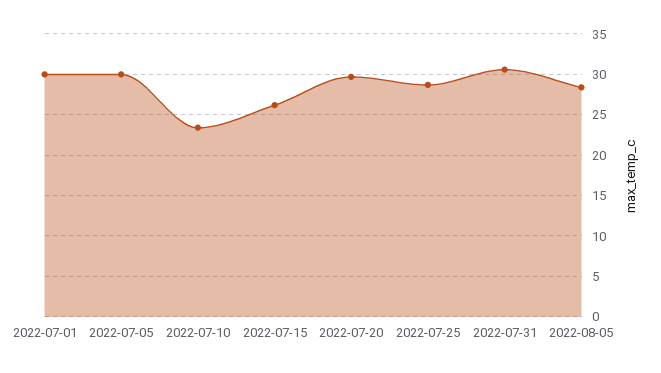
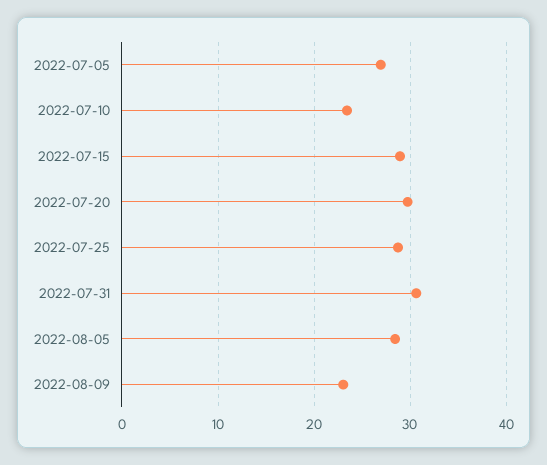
2022-07-01: 30 -> none
2022-07-05: 30 -> 27
2022-07-15: 26 -> 29
2022-08-09: none -> 23

